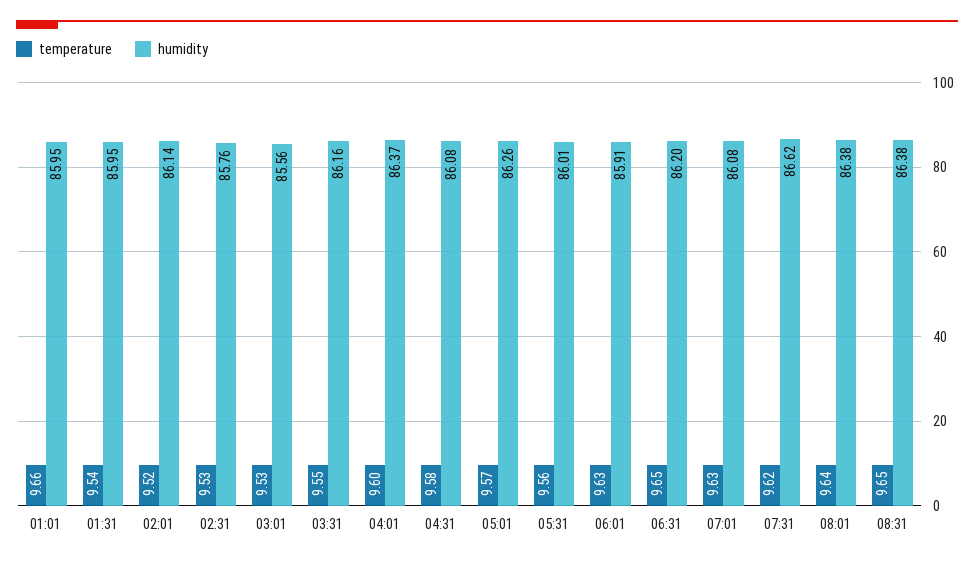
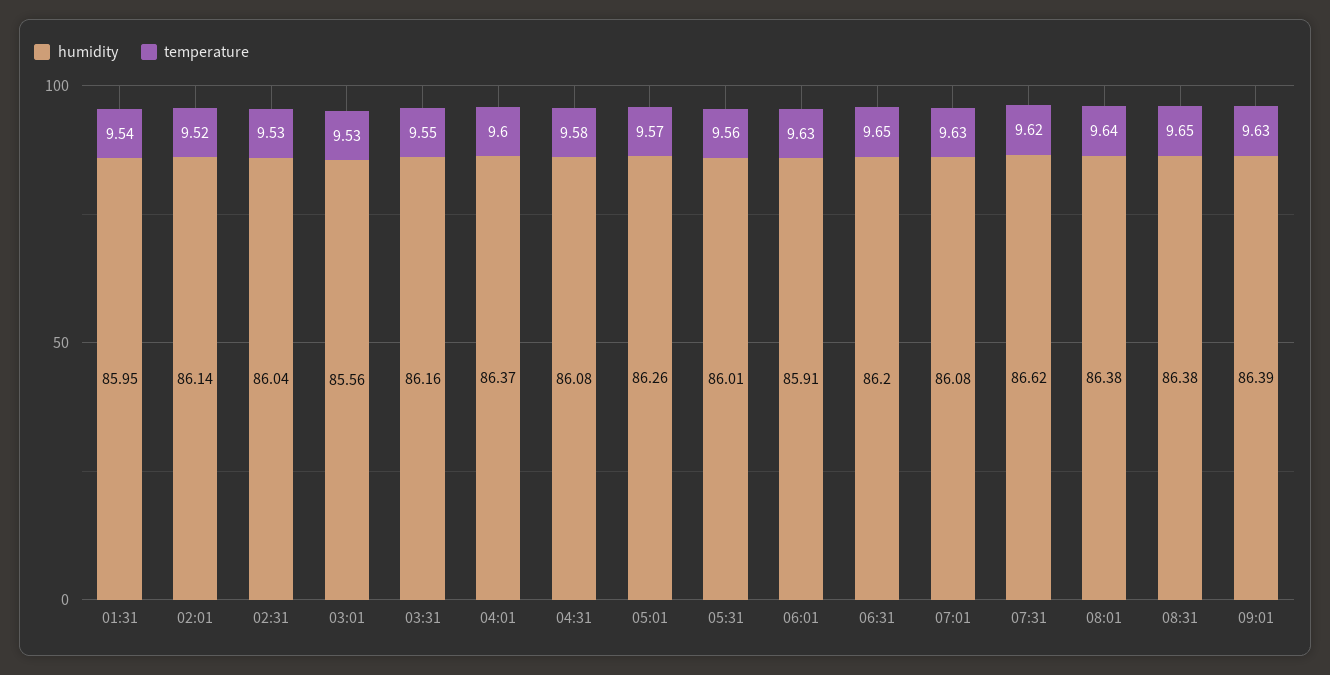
temperature, 01:01: 9.66 -> none
humidity, 01:01: 85.95 -> none
humidity, 02:31: 85.76 -> 86.04
humidity, 09:01: none -> 86.39
temperature, 09:01: none -> 9.63

